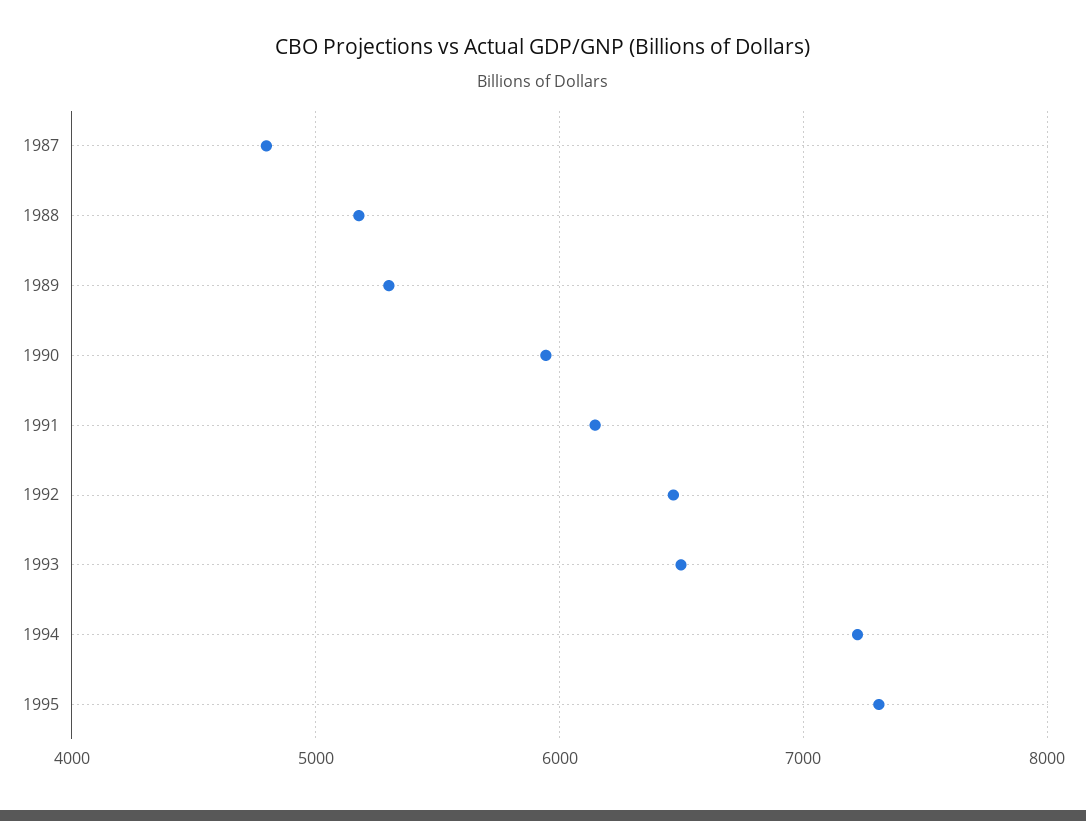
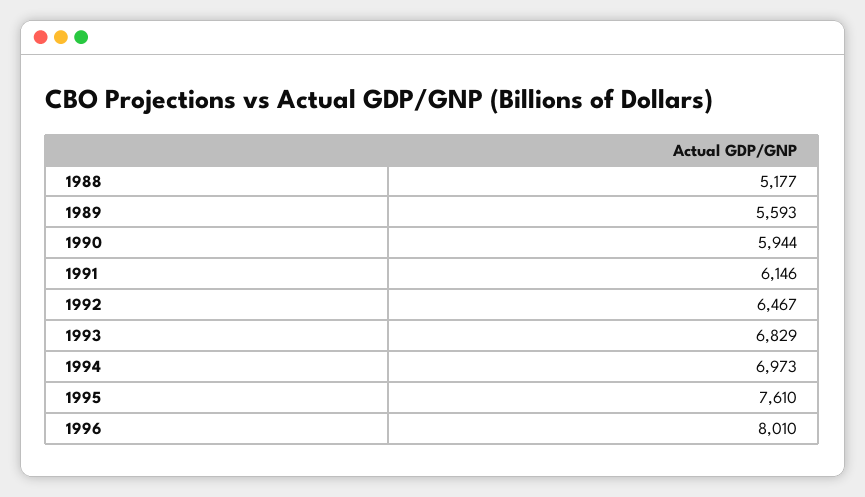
1987: 4800 -> none
1989: 5300 -> 5593
1993: 6500 -> 6829
1994: 7200 -> 6973
1995: 7300 -> 7610
1996: none -> 8010

